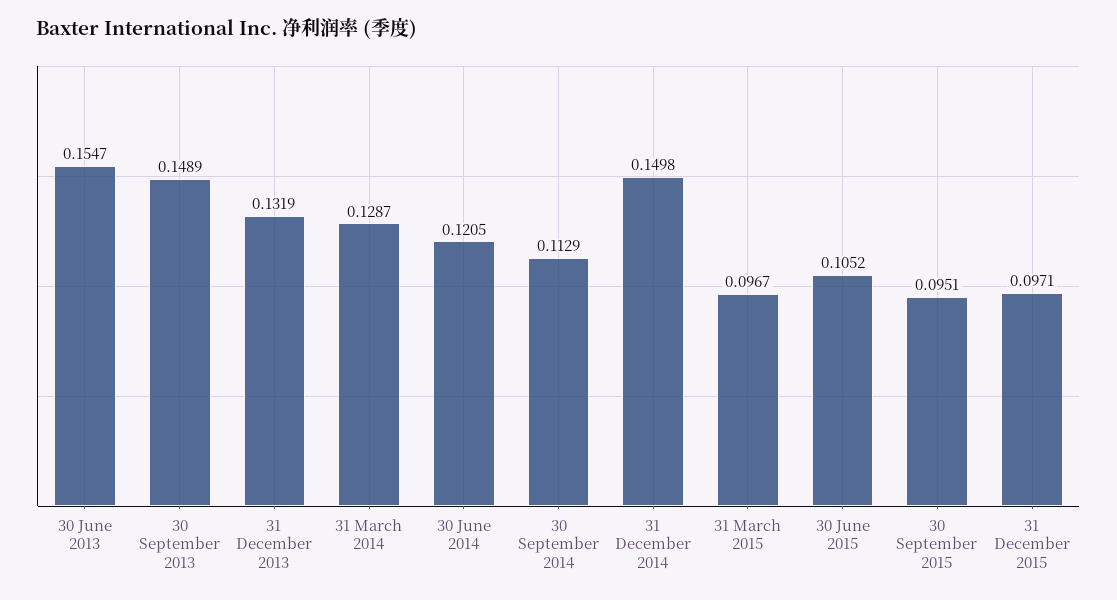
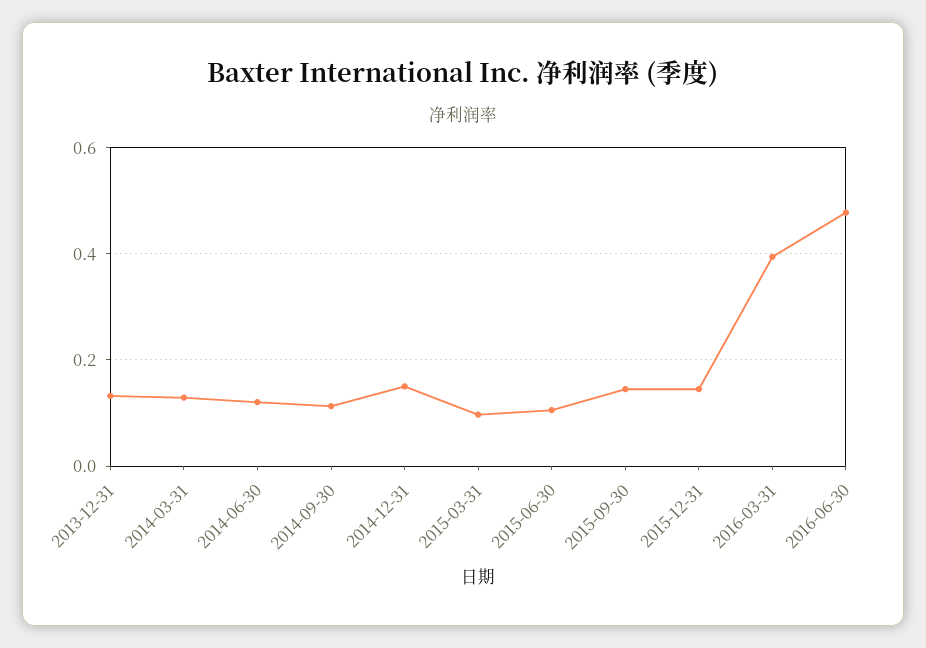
30 June 2013: 0.1547 -> none
30 September 2013: 0.1489 -> none
30 September 2015: 0.0951 -> 0.14
31 December 2015: 0.0971 -> 0.14
2016-03-31: none -> 0.4
2016-06-30: none -> 0.48

